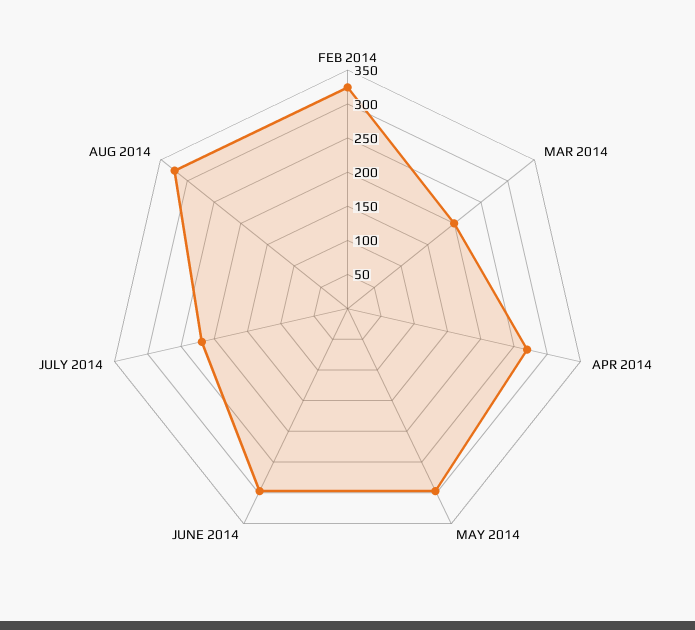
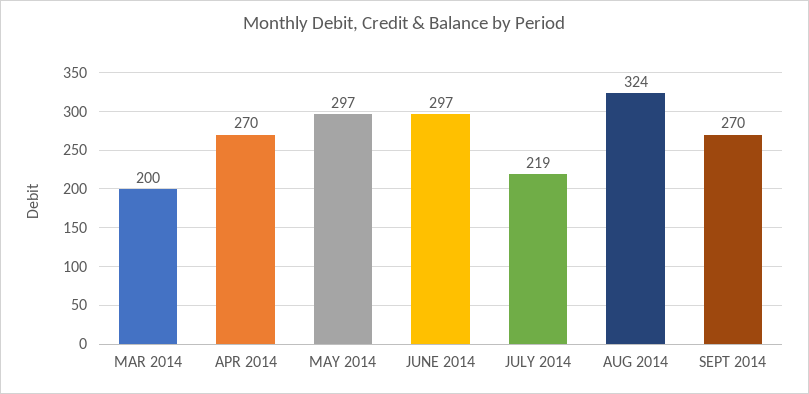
FEB 2014: 325 -> none
SEPT 2014: none -> 270

